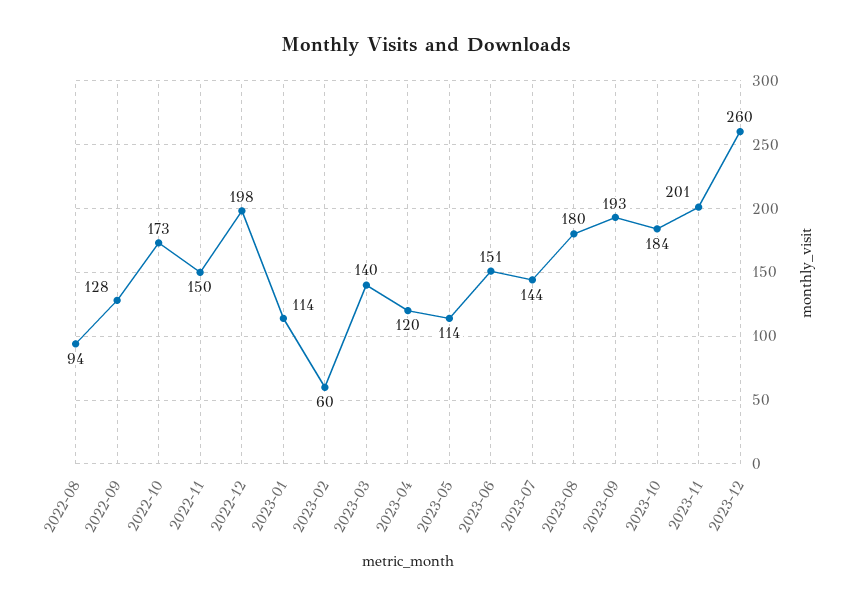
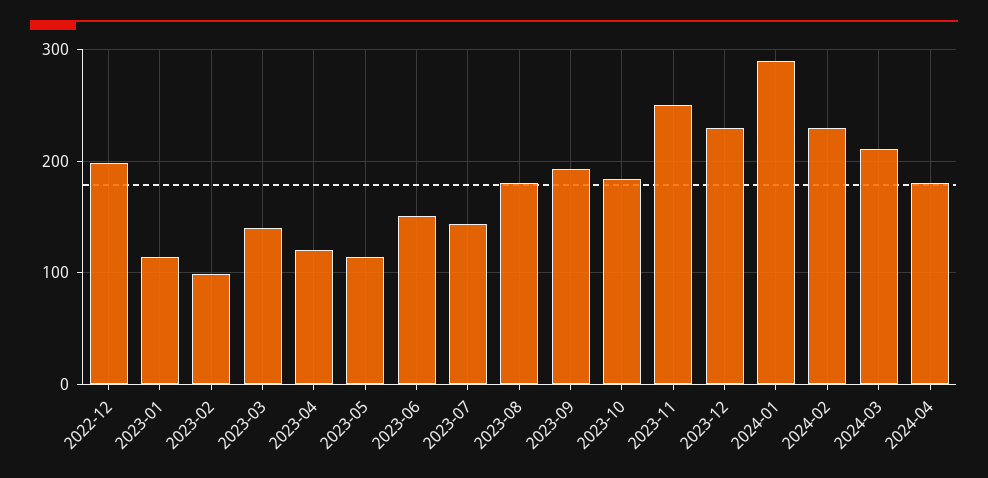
2022-08: 94 -> none
2022-09: 128 -> none
2022-10: 173 -> none
2022-11: 150 -> none
2023-02: 60 -> 100
2023-11: 201 -> 250
2023-12: 260 -> 230
2024-01: none -> 290
2024-02: none -> 230
2024-03: none -> 210
2024-04: none -> 180

